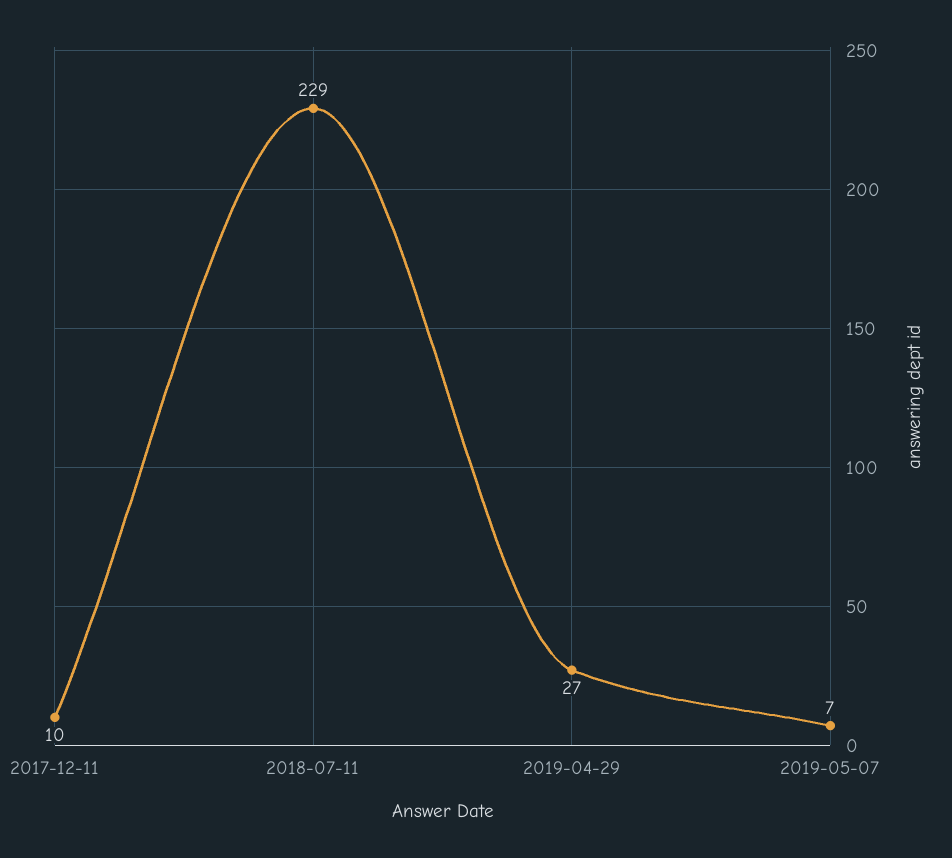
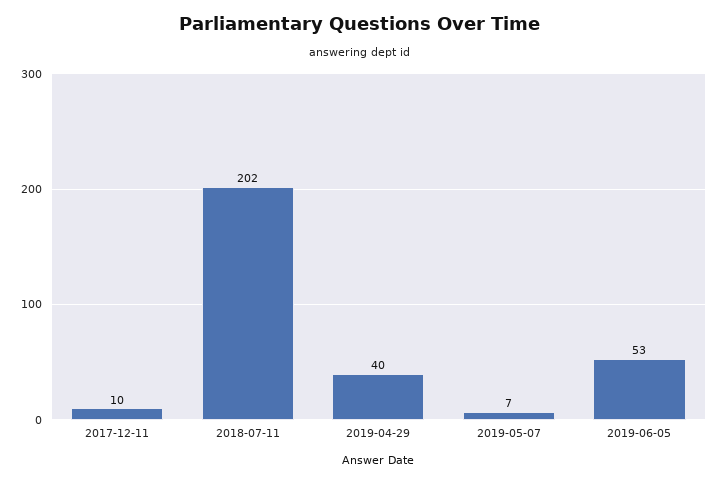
2018-07-11: 229 -> 202
2019-04-29: 27 -> 40
2019-06-05: none -> 53

